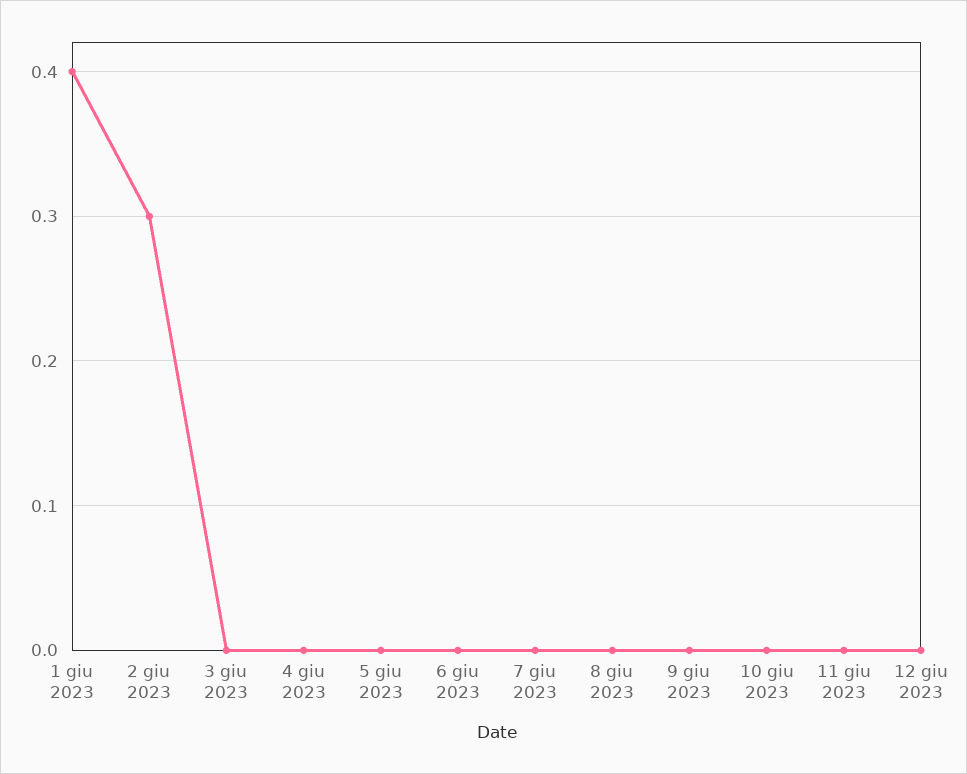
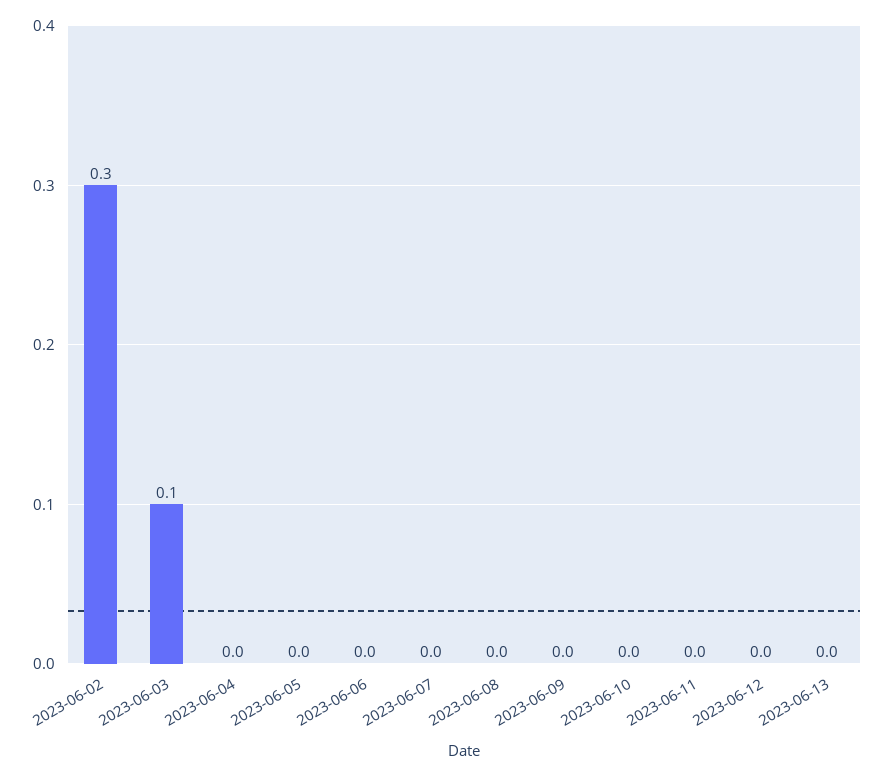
1 giu 2023: 0.4 -> none
3 giu 2023: 0 -> 0.1
2023-06-13: none -> 0

